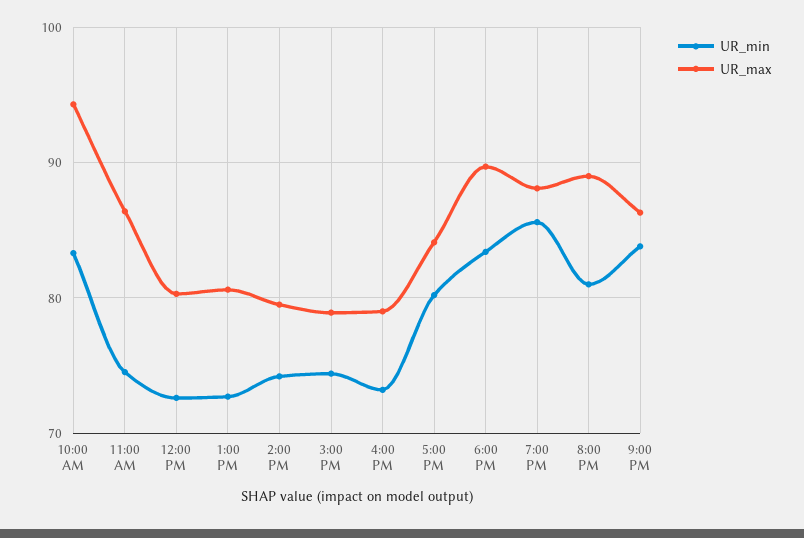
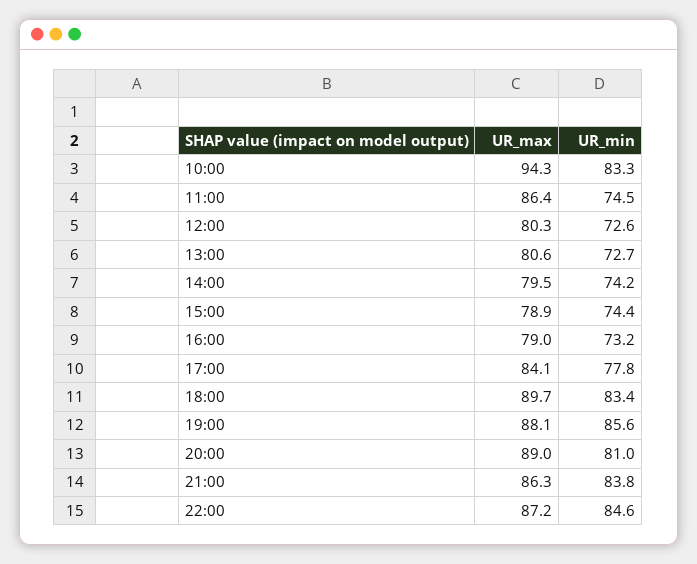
UR_min, 5:00 PM: 80 -> 77.8
UR_max, 22:00: none -> 87.2
UR_min, 22:00: none -> 84.6

